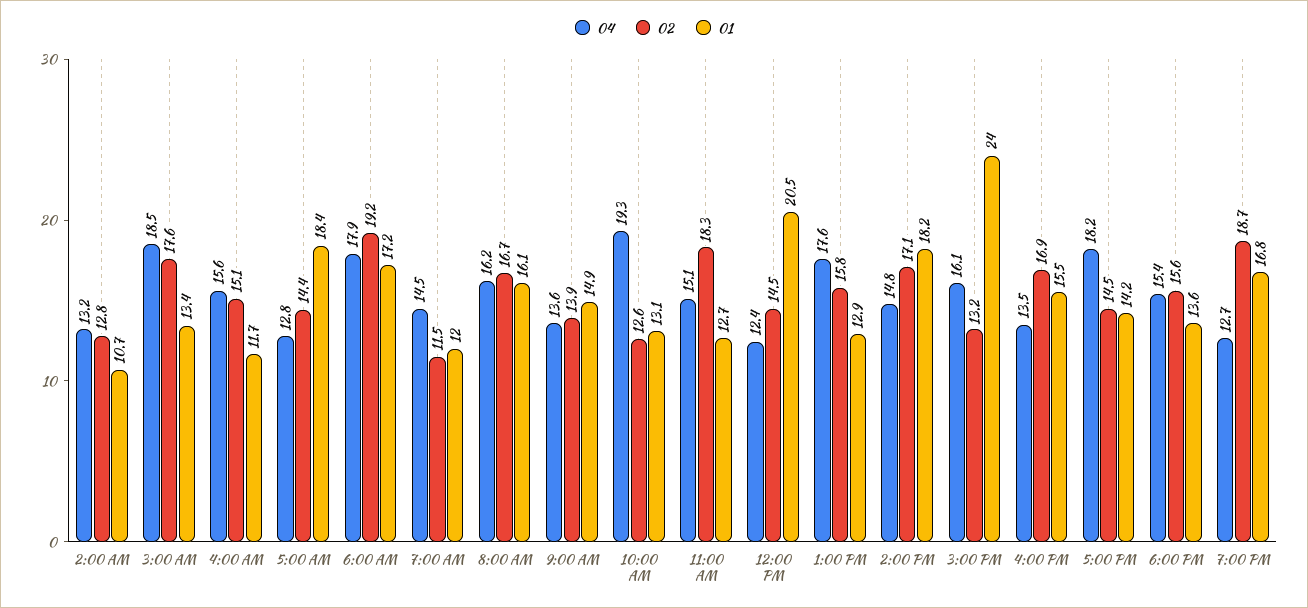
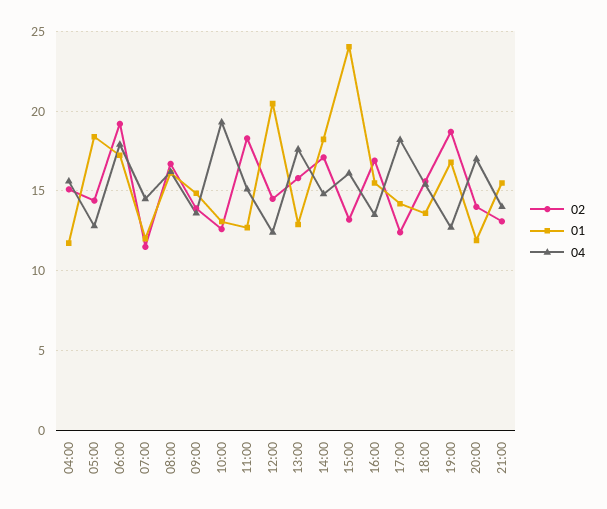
04, 2:00 AM: 13.2 -> none
02, 2:00 AM: 12.8 -> none
01, 2:00 AM: 10.7 -> none
04, 3:00 AM: 18.5 -> none
02, 3:00 AM: 17.6 -> none
01, 3:00 AM: 13.4 -> none
02, 5:00 PM: 14.5 -> 12.5
02, 20:00: none -> 14
01, 20:00: none -> 12
04, 20:00: none -> 17
02, 21:00: none -> 13
01, 21:00: none -> 15.5
04, 21:00: none -> 14

